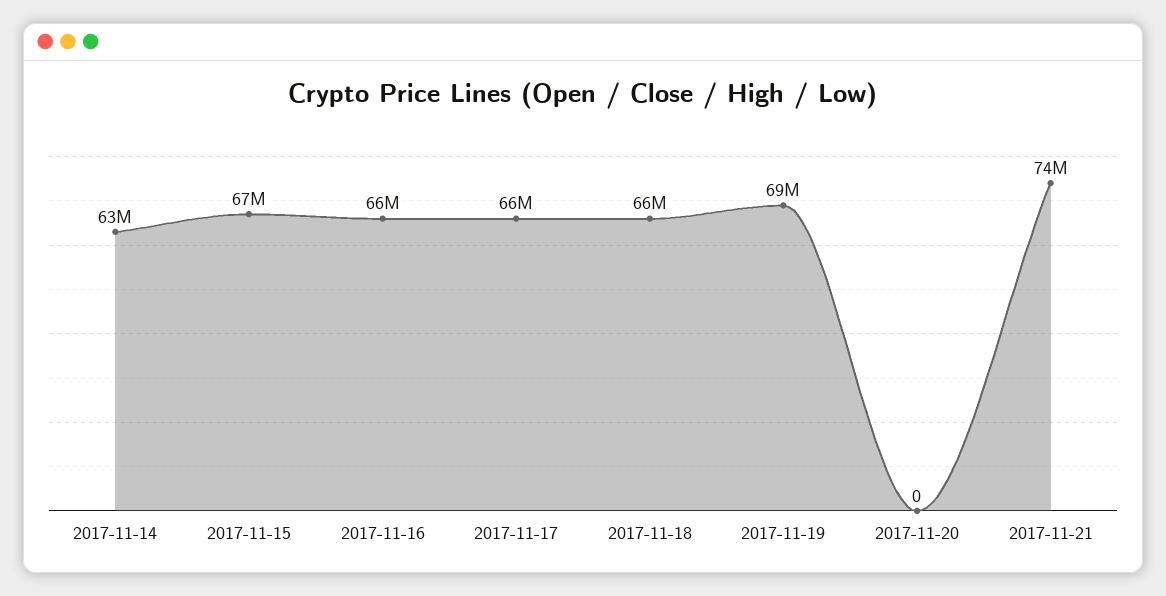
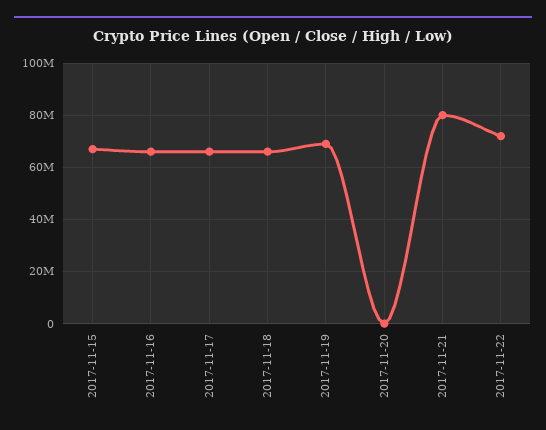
2017-11-14: 63000000 -> none
2017-11-21: 74000000 -> 80000000
2017-11-22: none -> 72500000

